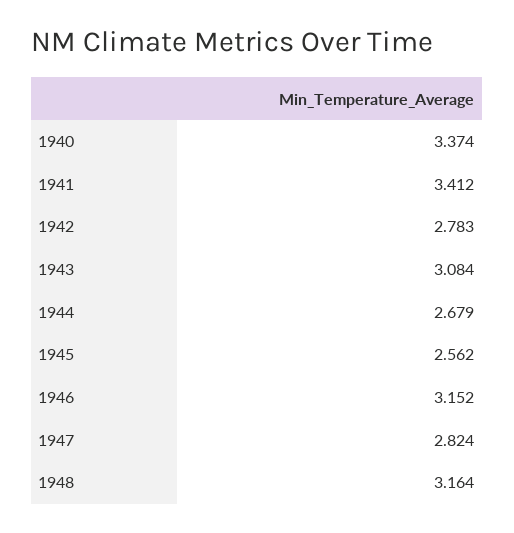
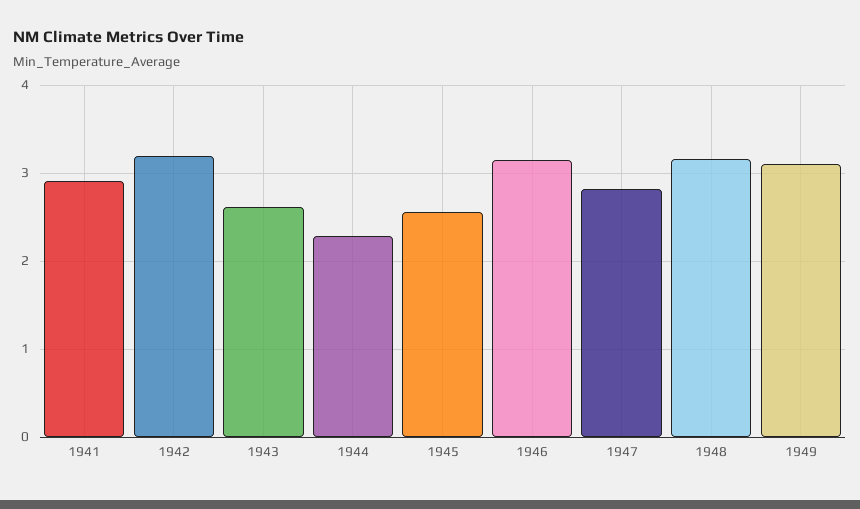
1940: 3.374 -> none
1941: 3.412 -> 2.9
1942: 2.783 -> 3.2
1943: 3.084 -> 2.6
1944: 2.679 -> 2.3
1949: none -> 3.1

